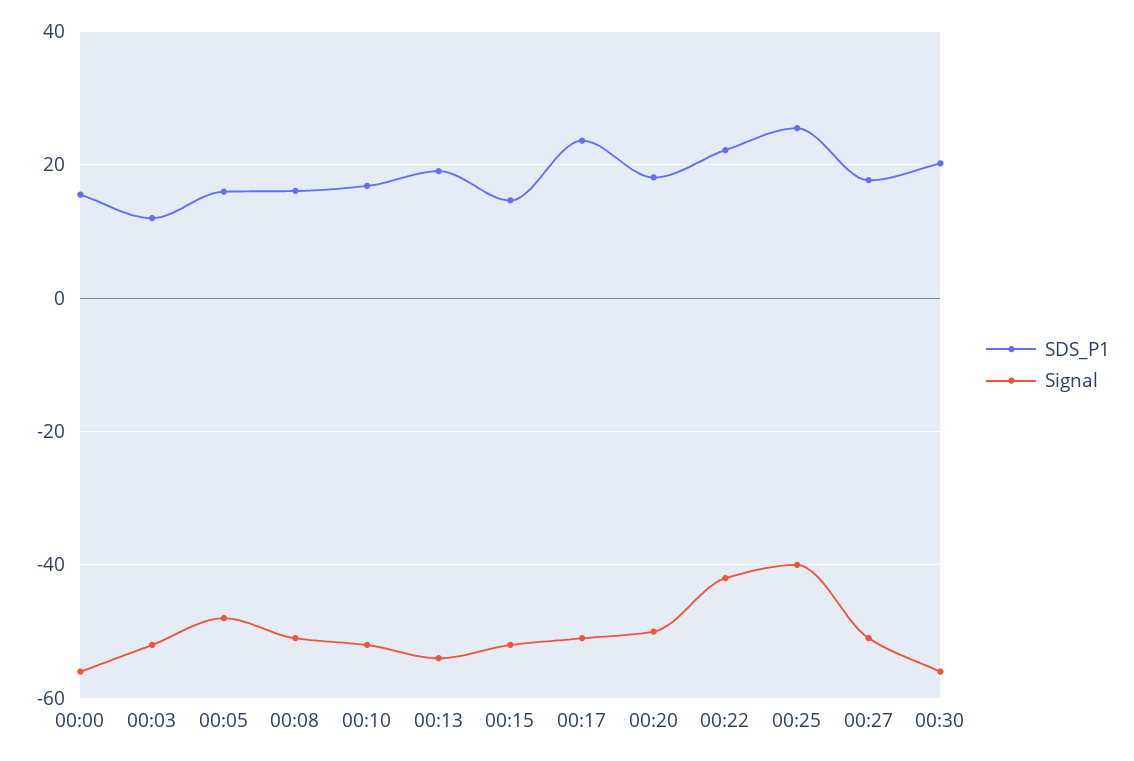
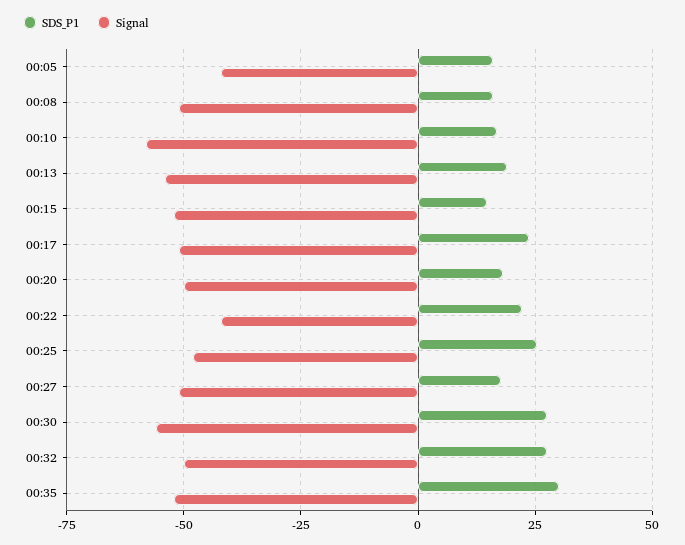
SDS_P1, 00:00: 16 -> none
Signal, 00:00: -56 -> none
SDS_P1, 00:03: 12 -> none
Signal, 00:03: -52 -> none
Signal, 00:05: -48 -> -42.5
Signal, 00:10: -52 -> -57.5
Signal, 00:25: -40 -> -47.5
SDS_P1, 00:30: 20 -> 27.5
SDS_P1, 00:32: none -> 27.5
Signal, 00:32: none -> -50
SDS_P1, 00:35: none -> 30
Signal, 00:35: none -> -52.5

